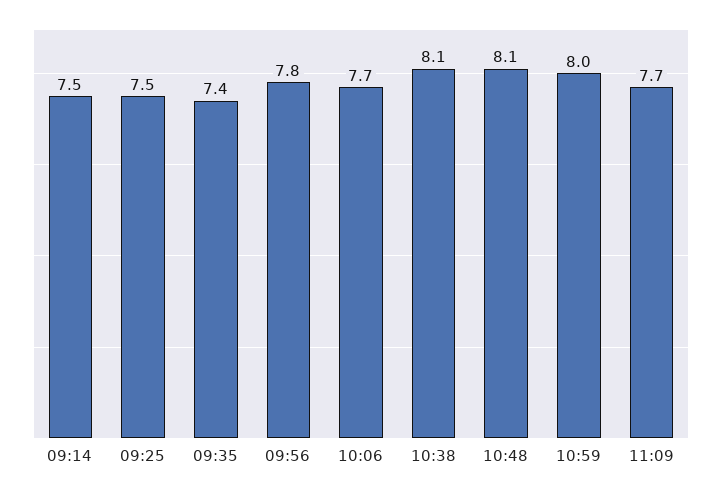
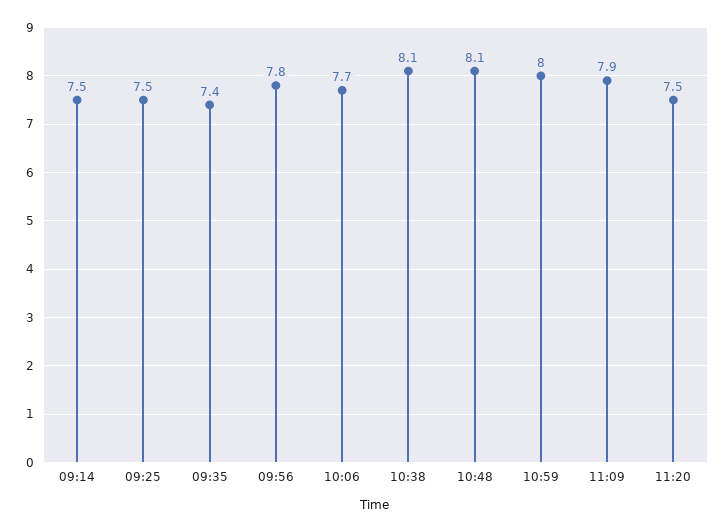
11:09: 7.7 -> 7.9
11:20: none -> 7.5

